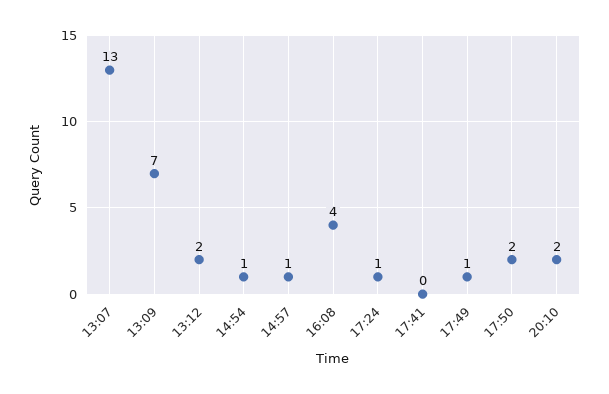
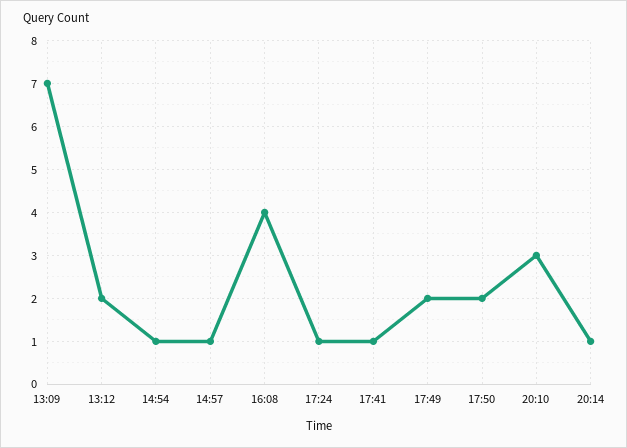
13:07: 13 -> none
17:41: 0 -> 1
17:49: 1 -> 2
20:10: 2 -> 3
20:14: none -> 1

